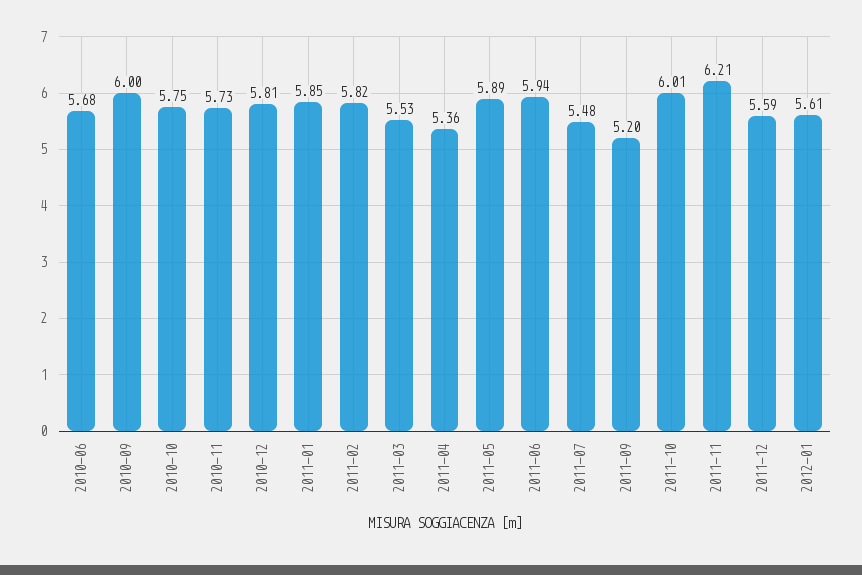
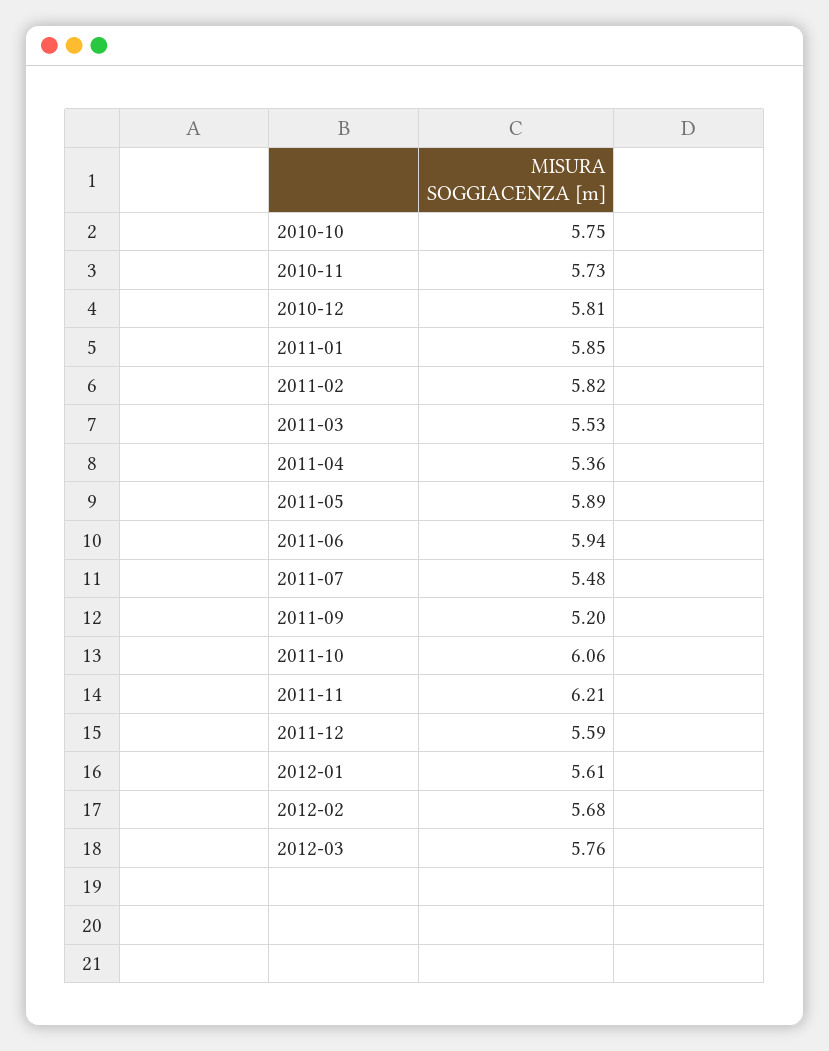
2010-06: 5.68 -> none
2010-09: 6 -> none
2011-10: 6.01 -> 6.06
2012-02: none -> 5.68
2012-03: none -> 5.76

